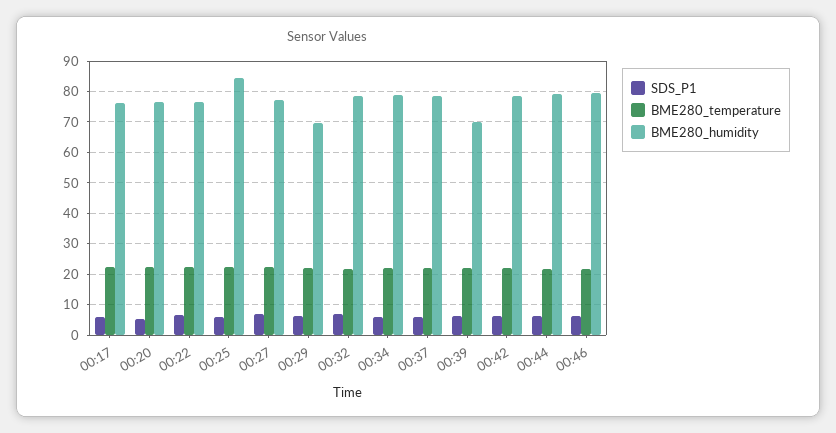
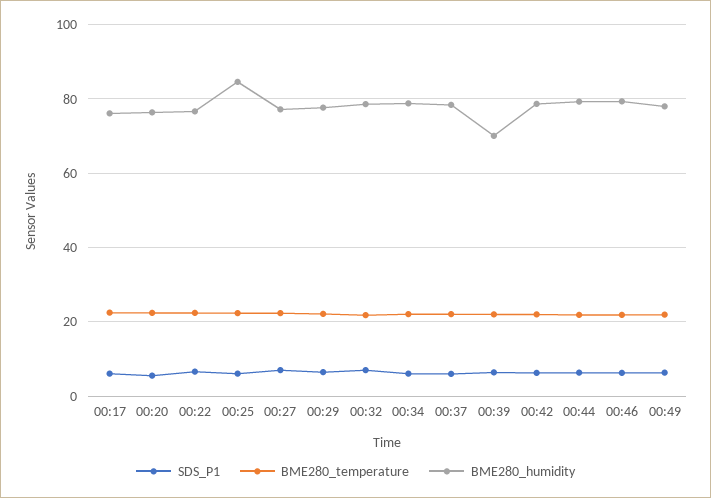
BME280_humidity, 00:29: 70 -> 78
SDS_P1, 00:49: none -> 6
BME280_temperature, 00:49: none -> 22
BME280_humidity, 00:49: none -> 78

